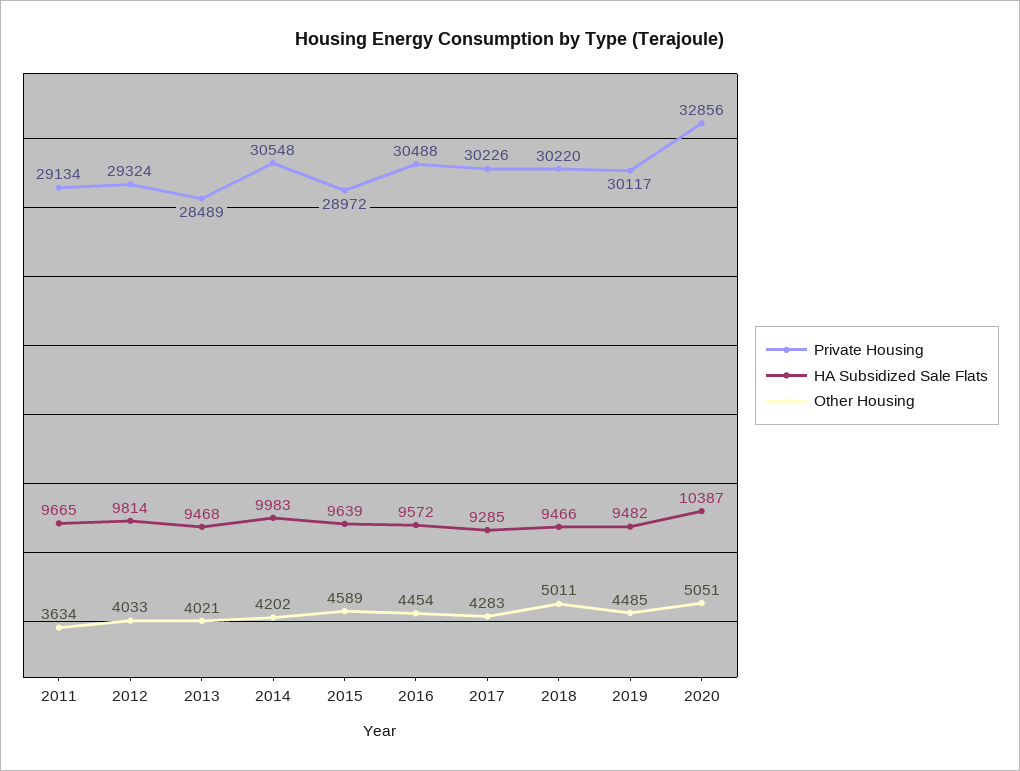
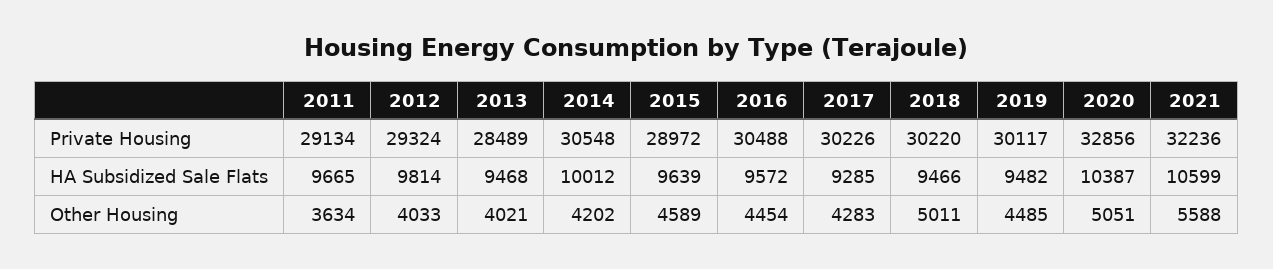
HA Subsidized Sale Flats, 2014: 9983 -> 10012
Private Housing, 2021: none -> 32236
HA Subsidized Sale Flats, 2021: none -> 10599
Other Housing, 2021: none -> 5588

